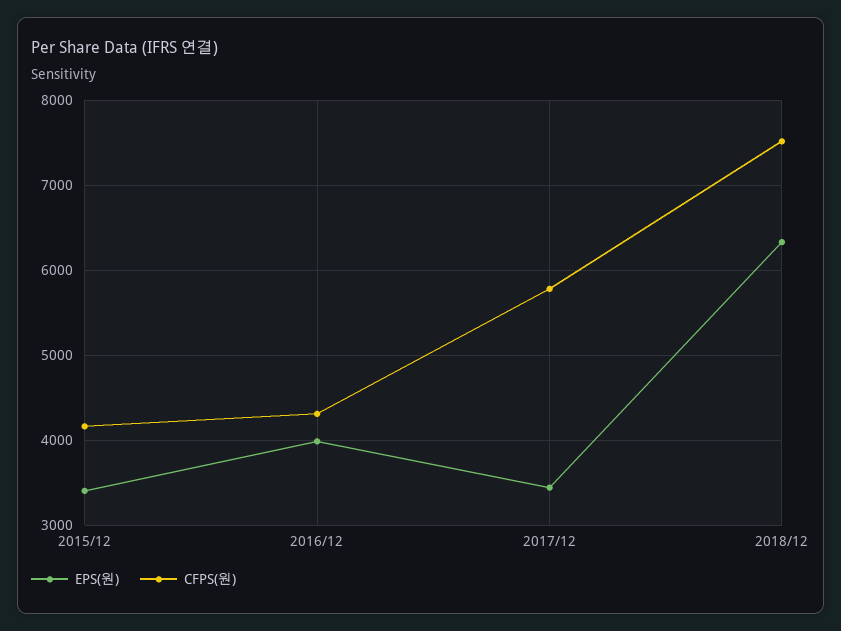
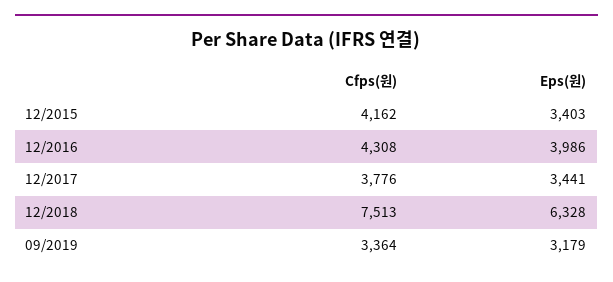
CFPS(원), 2017/12: 5800 -> 3776
CFPS(원), 09/2019: none -> 3364
EPS(원), 09/2019: none -> 3179

